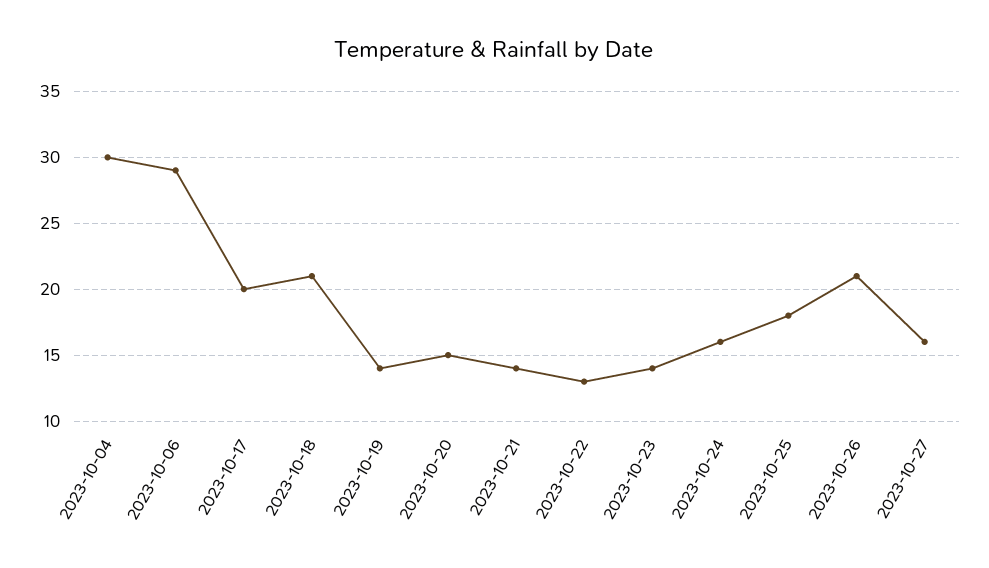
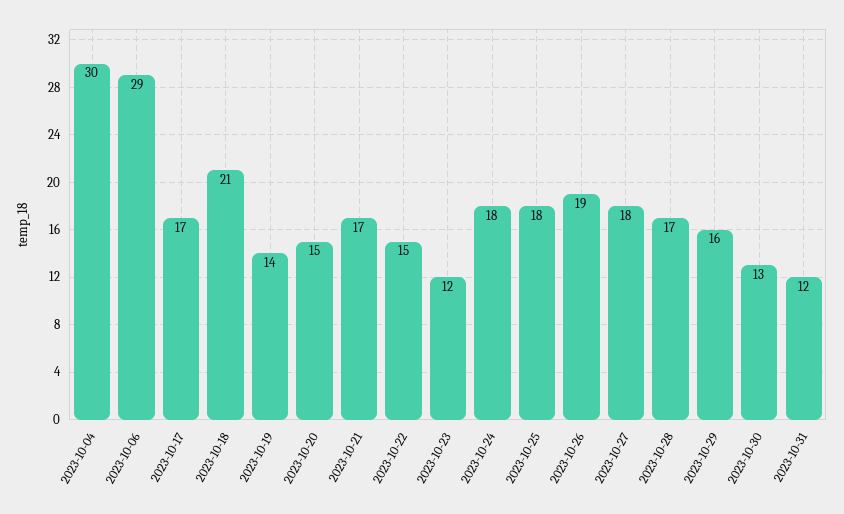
2023-10-17: 20 -> 17
2023-10-21: 14 -> 17
2023-10-22: 13 -> 15
2023-10-23: 14 -> 12
2023-10-24: 16 -> 18
2023-10-26: 21 -> 19
2023-10-27: 16 -> 18
2023-10-28: none -> 17
2023-10-29: none -> 16
2023-10-30: none -> 13
2023-10-31: none -> 12

